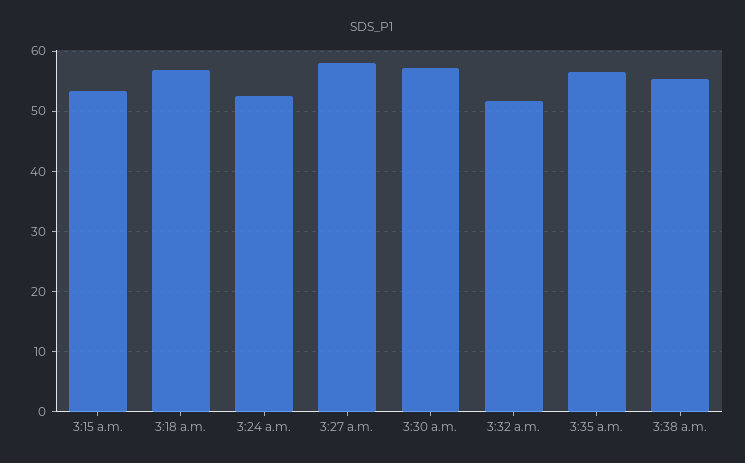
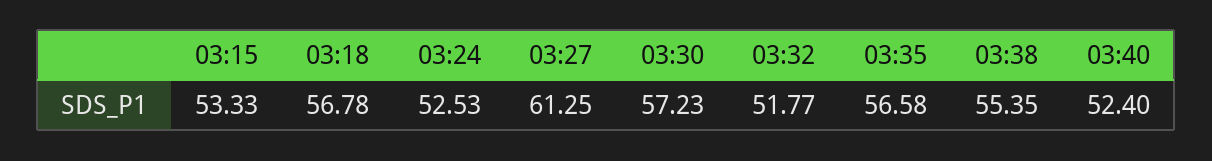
3:27 a.m.: 58 -> 61.25
03:40: none -> 52.4

